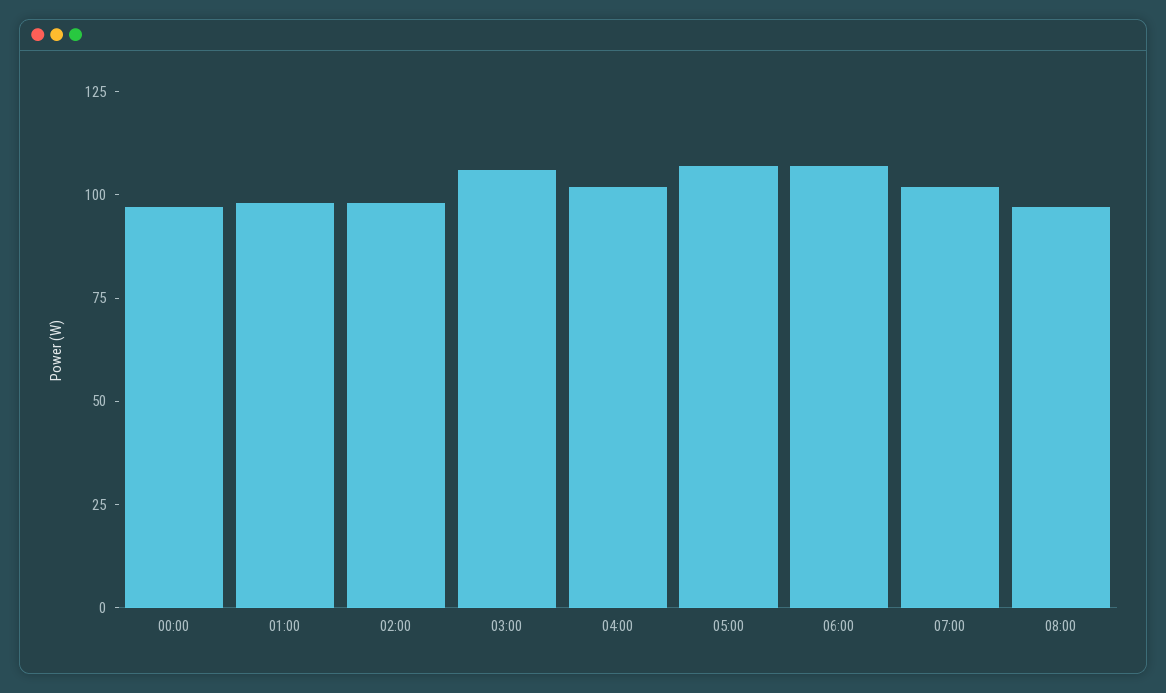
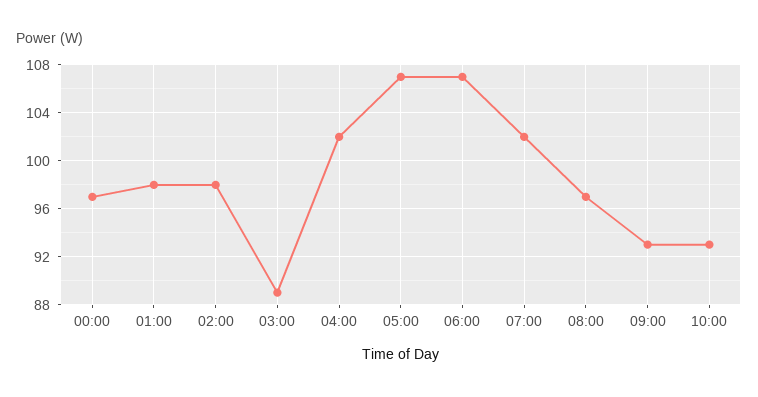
03:00: 105 -> 89
09:00: none -> 93
10:00: none -> 93

